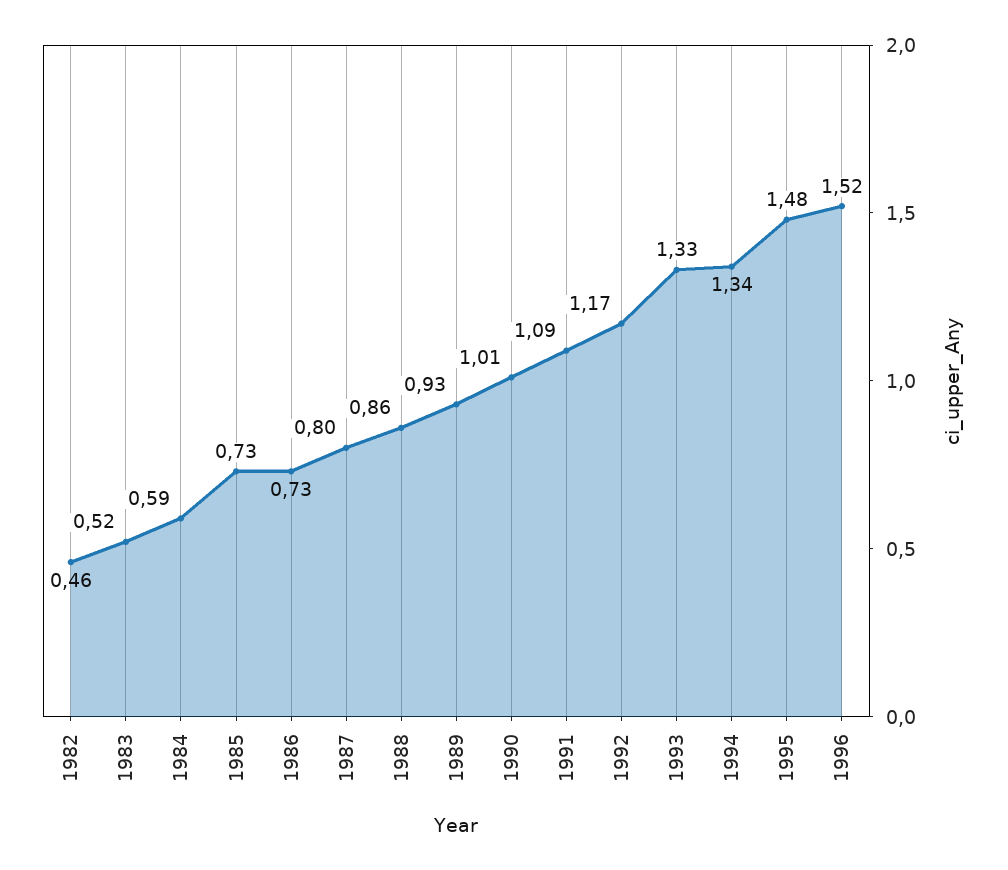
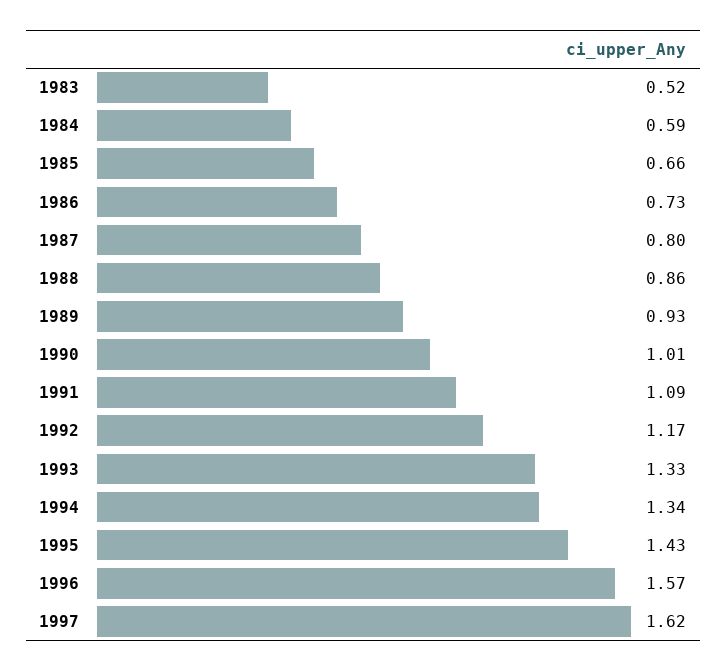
1982: 0.46 -> none
1985: 0.73 -> 0.66
1995: 1.48 -> 1.43
1996: 1.52 -> 1.57
1997: none -> 1.62

